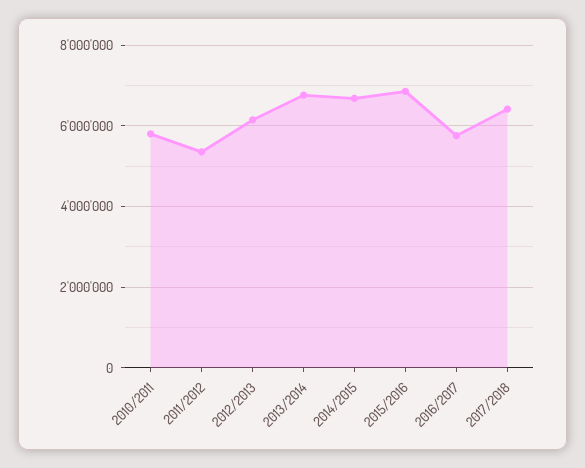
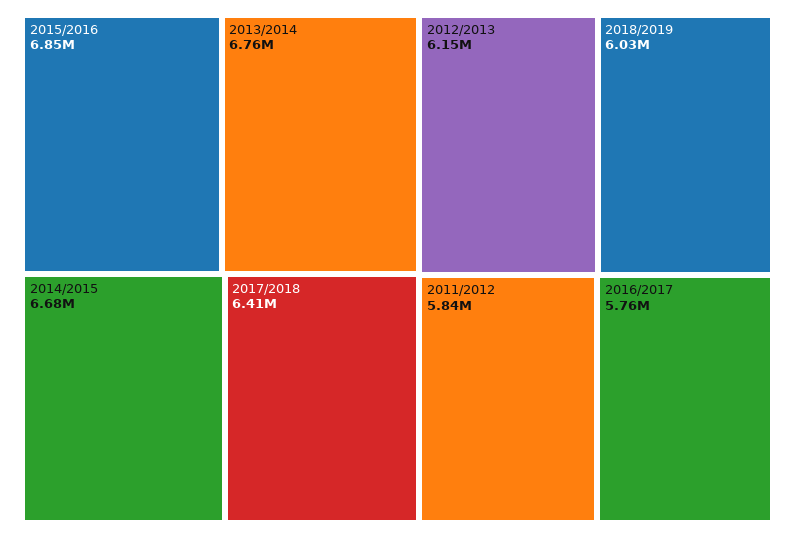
2010/2011: 5800000 -> none
2011/2012: 5400000 -> 5840000
2018/2019: none -> 6030000

